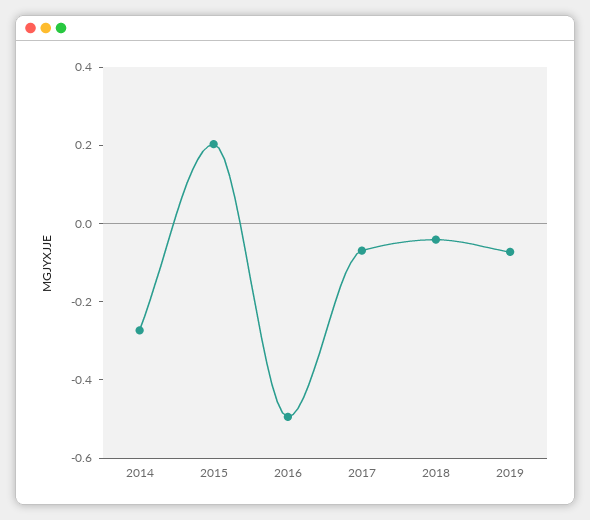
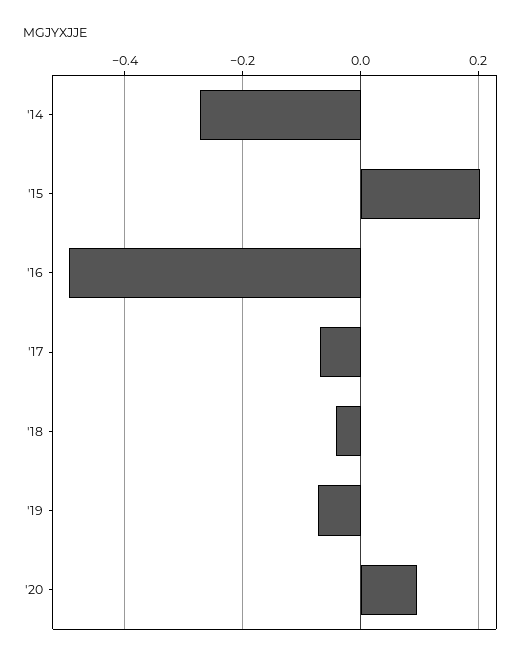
'20: none -> 0.1

